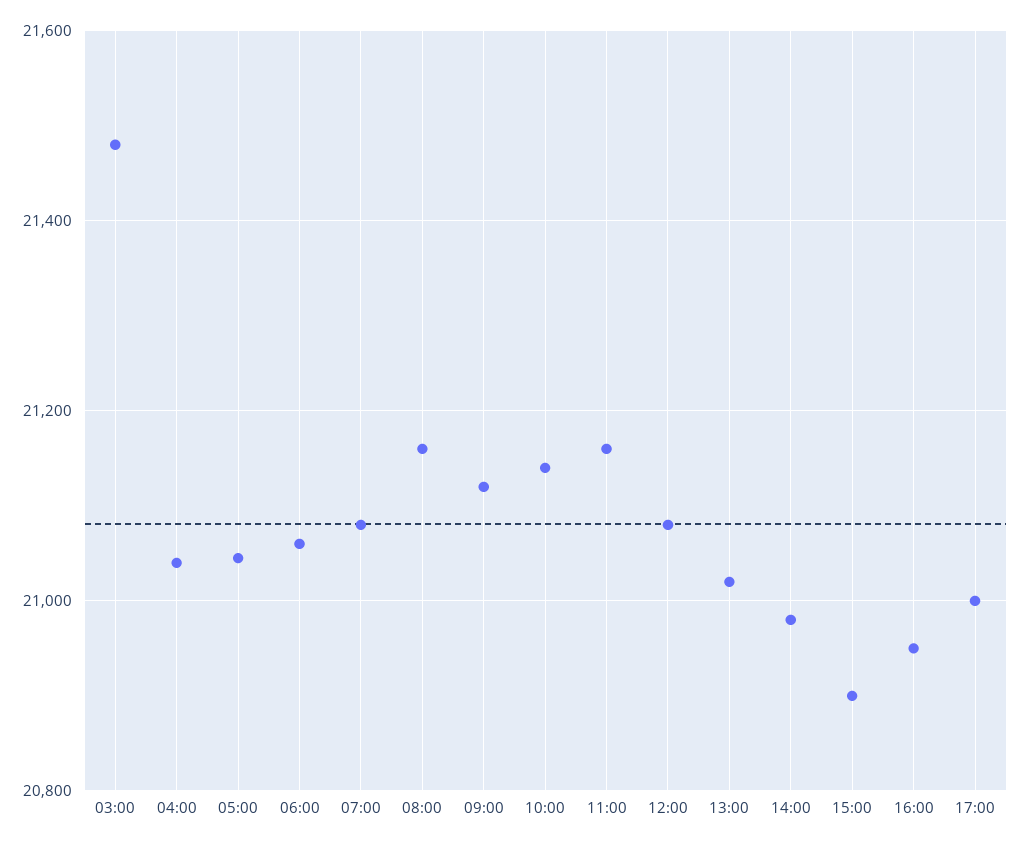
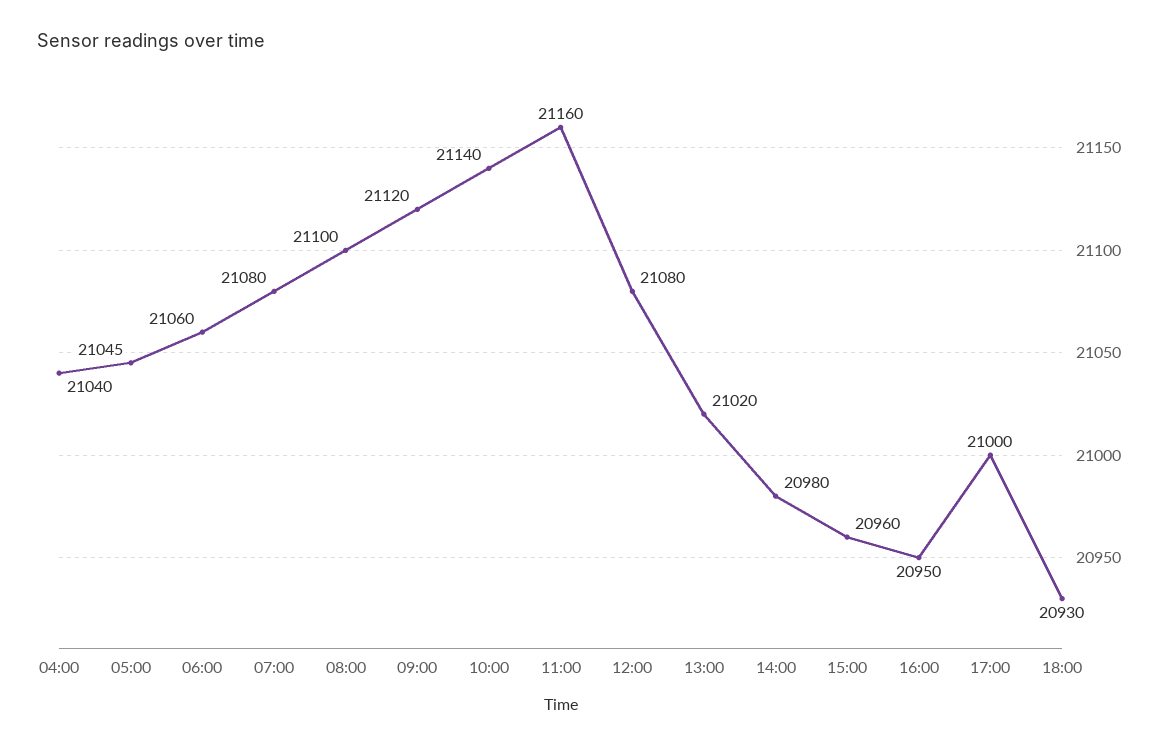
03:00: 21480 -> none
08:00: 21160 -> 21100
15:00: 20900 -> 20960
18:00: none -> 20930

